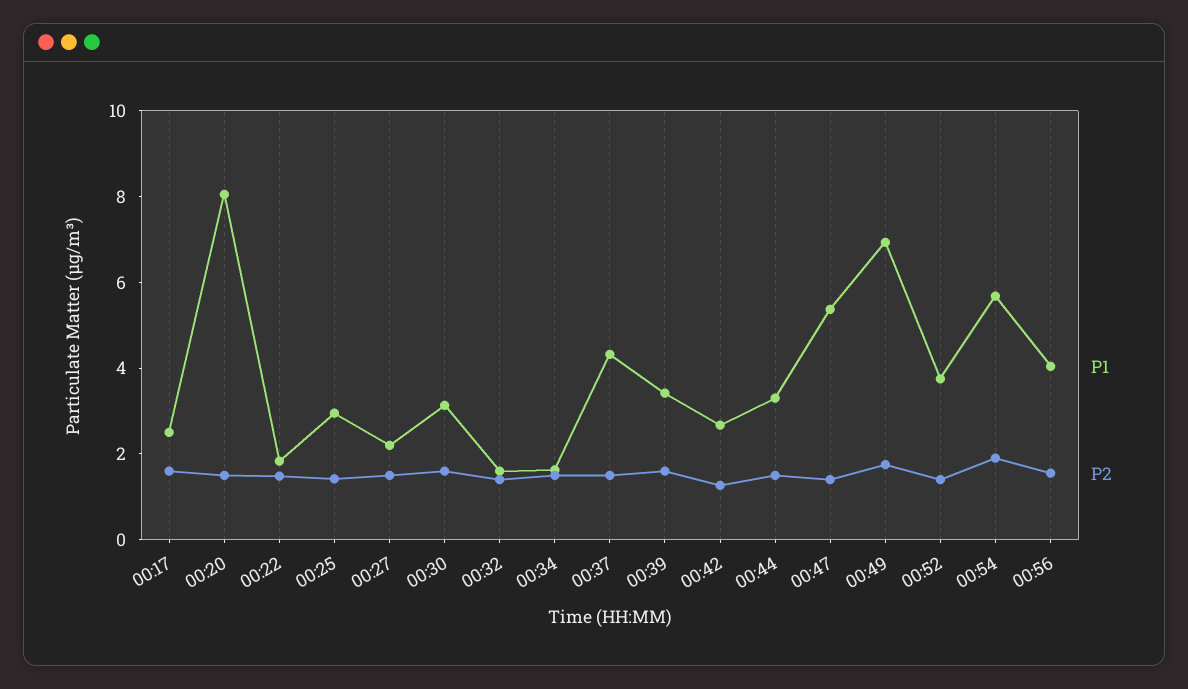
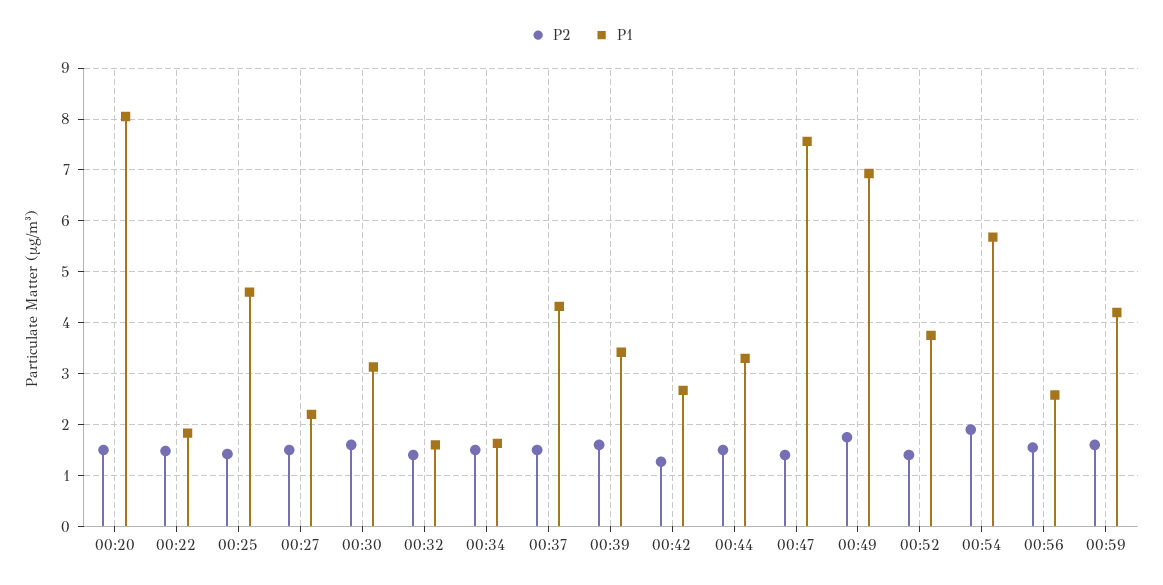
P1, 00:17: 2.5 -> none
P2, 00:17: 1.5 -> none
P1, 00:25: 3 -> 4.6
P1, 00:47: 5.5 -> 7.6
P1, 00:56: 4 -> 2.6
P2, 00:59: none -> 1.6
P1, 00:59: none -> 4.2

